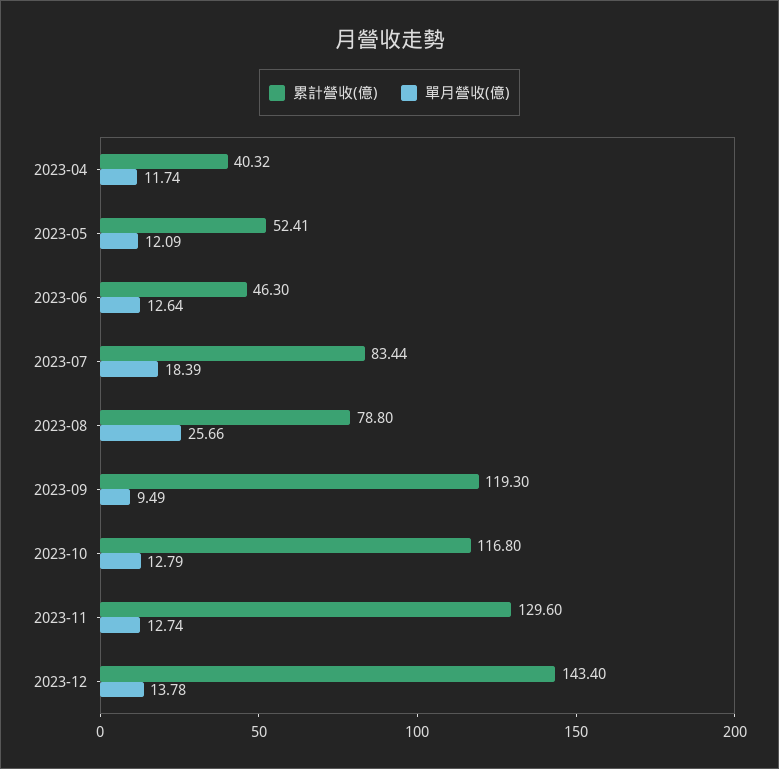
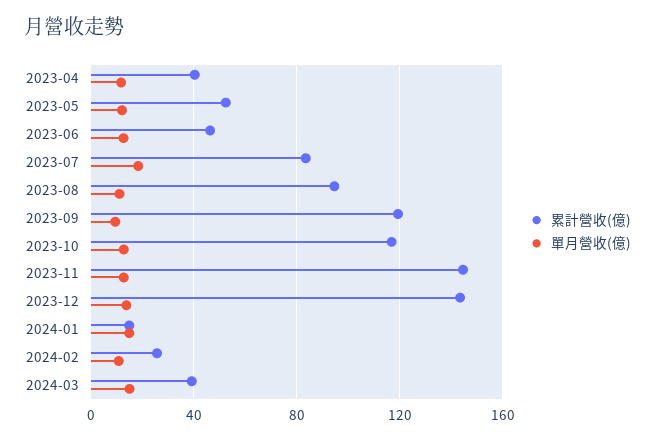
累計營收(億), 2023-08: 78.8 -> 95
單月營收(億), 2023-08: 25.66 -> 10
累計營收(億), 2023-11: 129.6 -> 145
累計營收(億), 2024-01: none -> 15
單月營收(億), 2024-01: none -> 15
累計營收(億), 2024-02: none -> 25
單月營收(億), 2024-02: none -> 10
累計營收(億), 2024-03: none -> 40
單月營收(億), 2024-03: none -> 15

